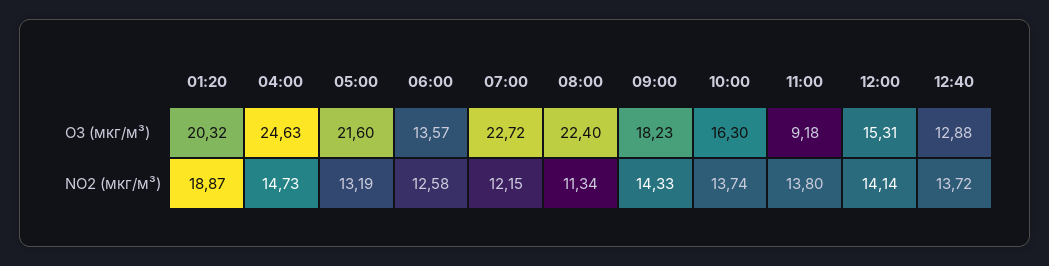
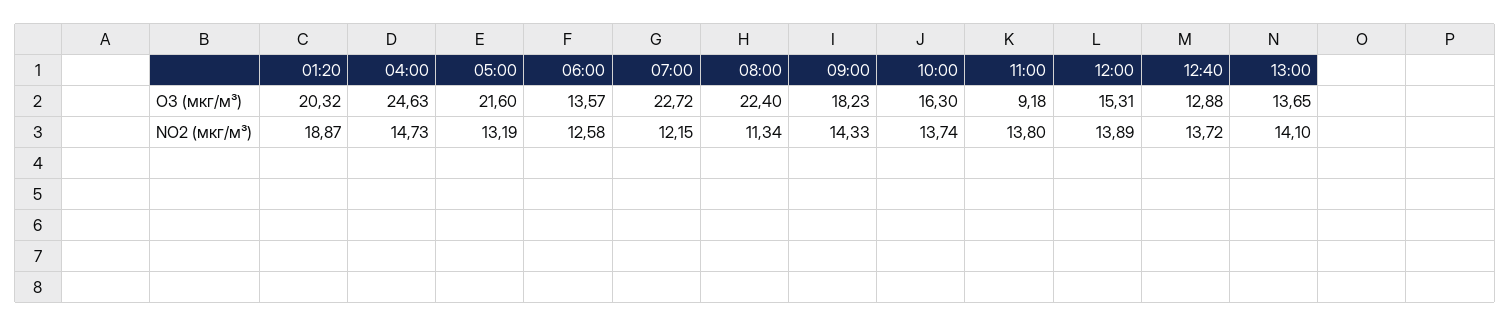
12:00, NO2 (мкг/м³): 14.14 -> 13.89
13:00, O3 (мкг/м³): none -> 13.65
13:00, NO2 (мкг/м³): none -> 14.1

